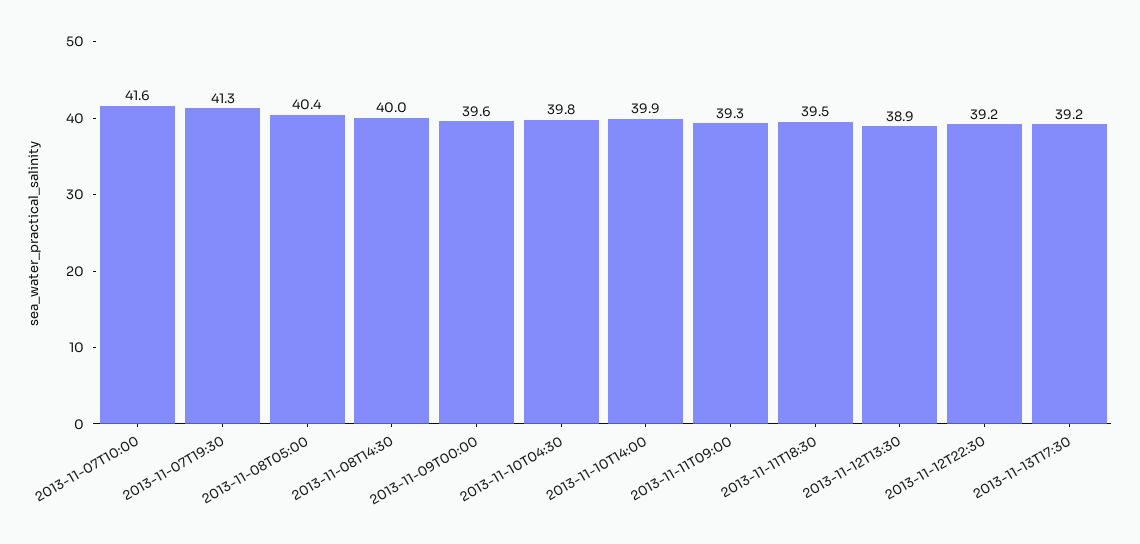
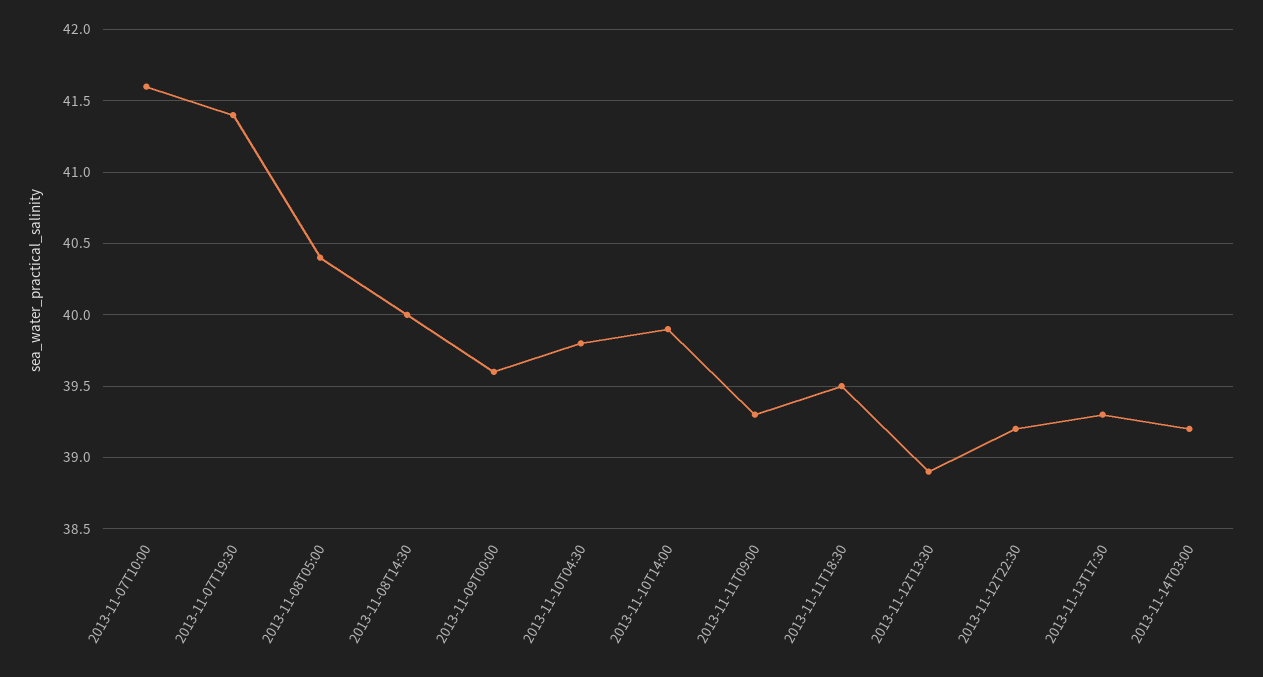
2013-11-07T19:30: 41.3 -> 41.4
2013-11-13T17:30: 39.2 -> 39.3
2013-11-14T03:00: none -> 39.2

